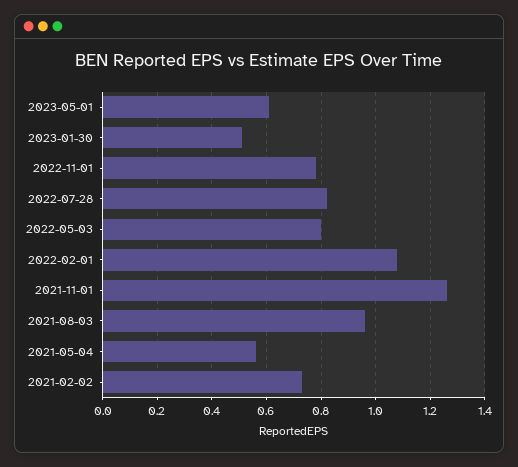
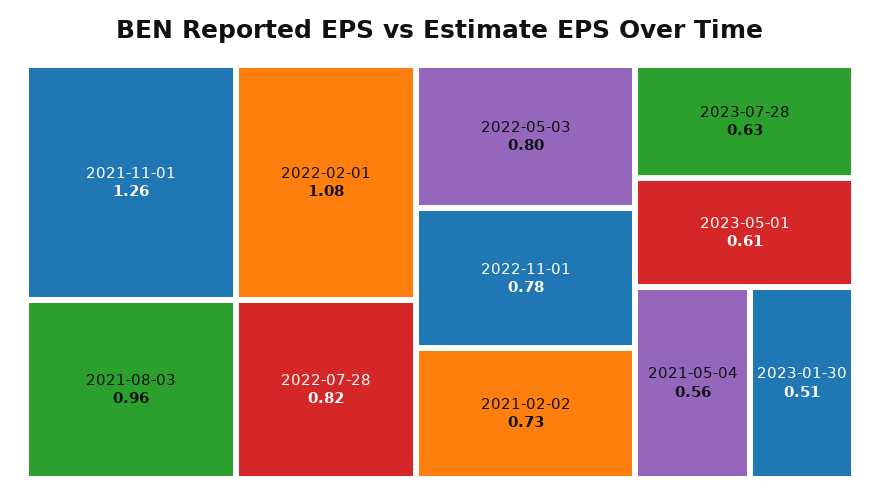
2023-07-28: none -> 0.63

